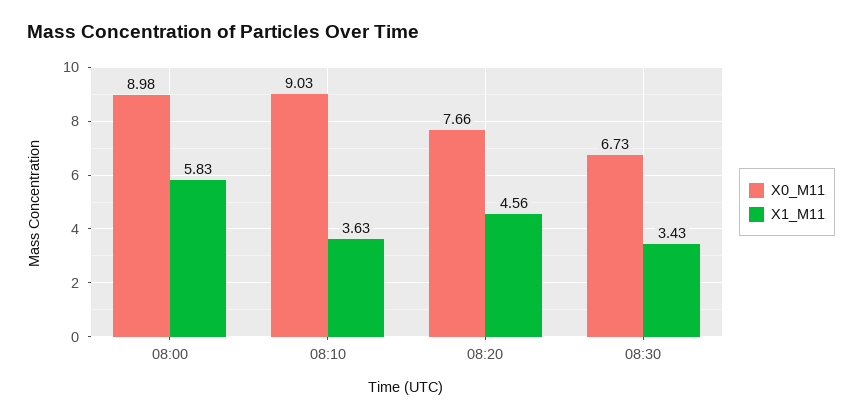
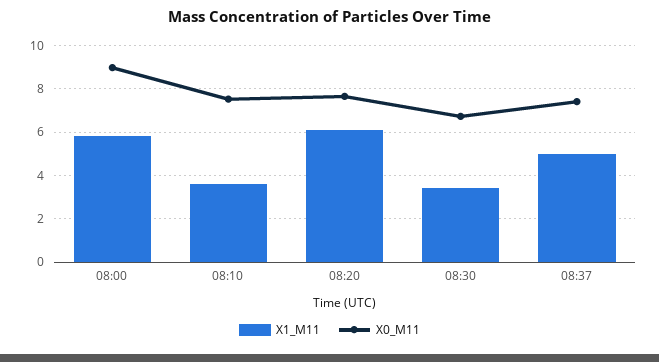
X0_M11, 08:10: 9.03 -> 7.5
X1_M11, 08:20: 4.56 -> 6
X1_M11, 08:37: none -> 5
X0_M11, 08:37: none -> 7.5

